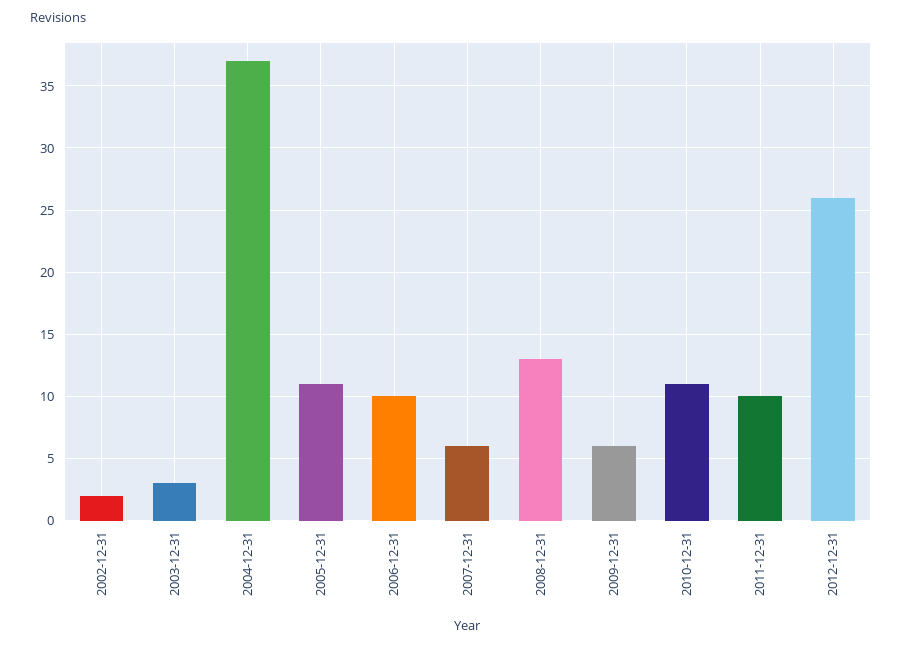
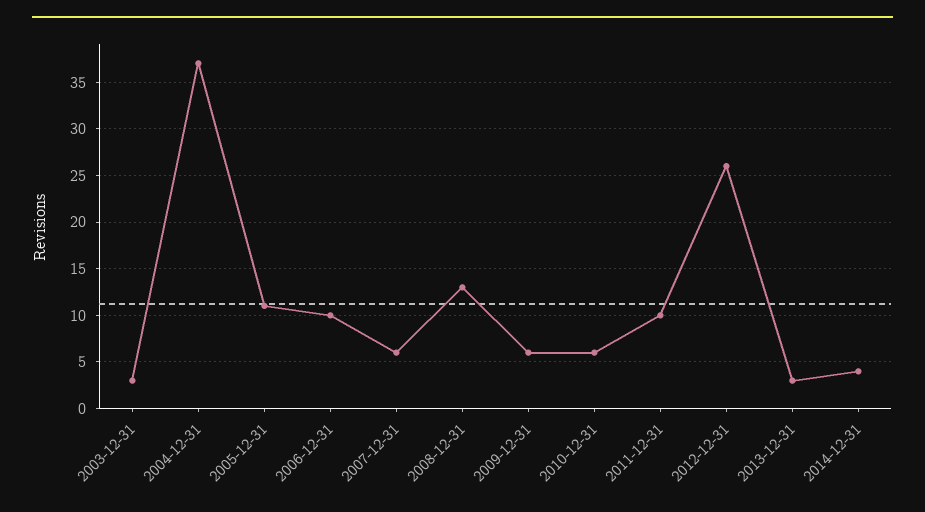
2002-12-31: 2 -> none
2010-12-31: 11 -> 6
2013-12-31: none -> 3
2014-12-31: none -> 4

